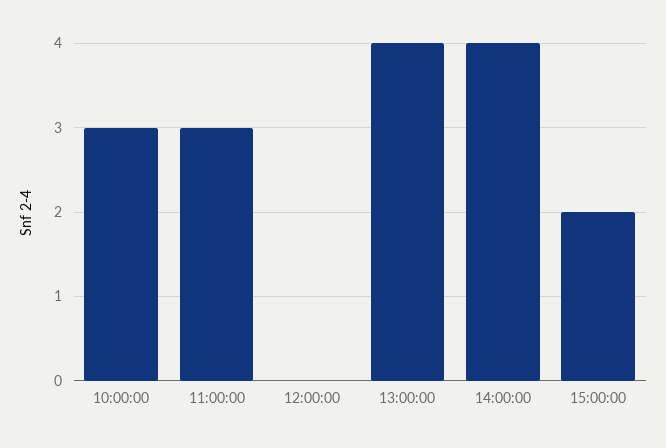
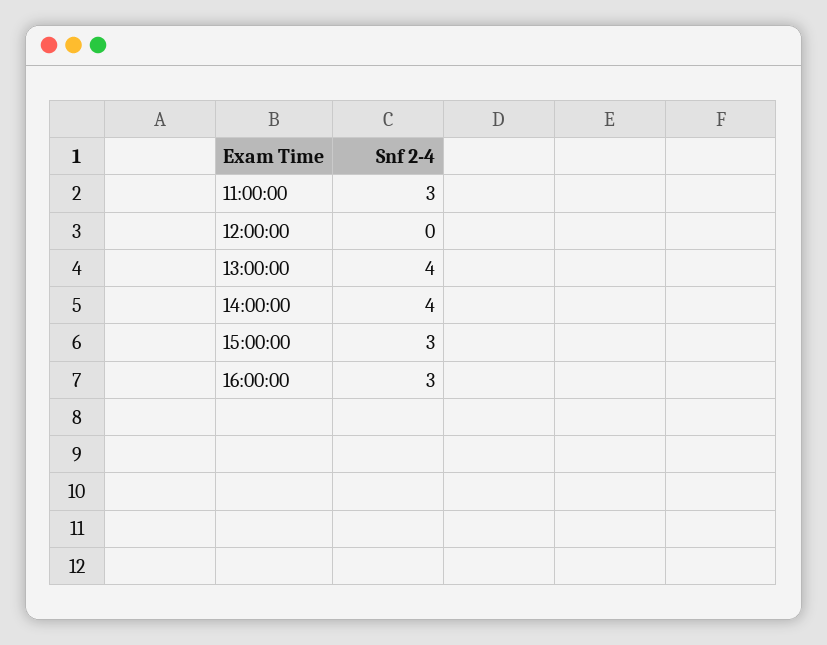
10:00:00: 3 -> none
15:00:00: 2 -> 3
16:00:00: none -> 3

